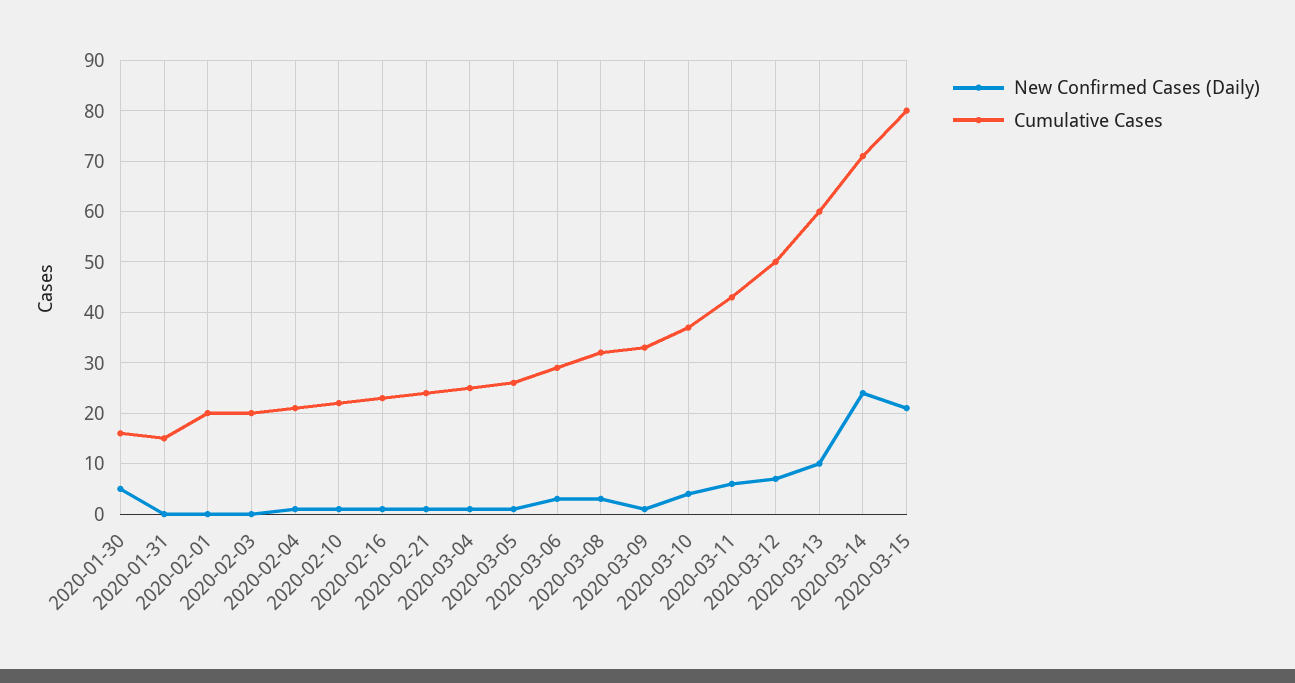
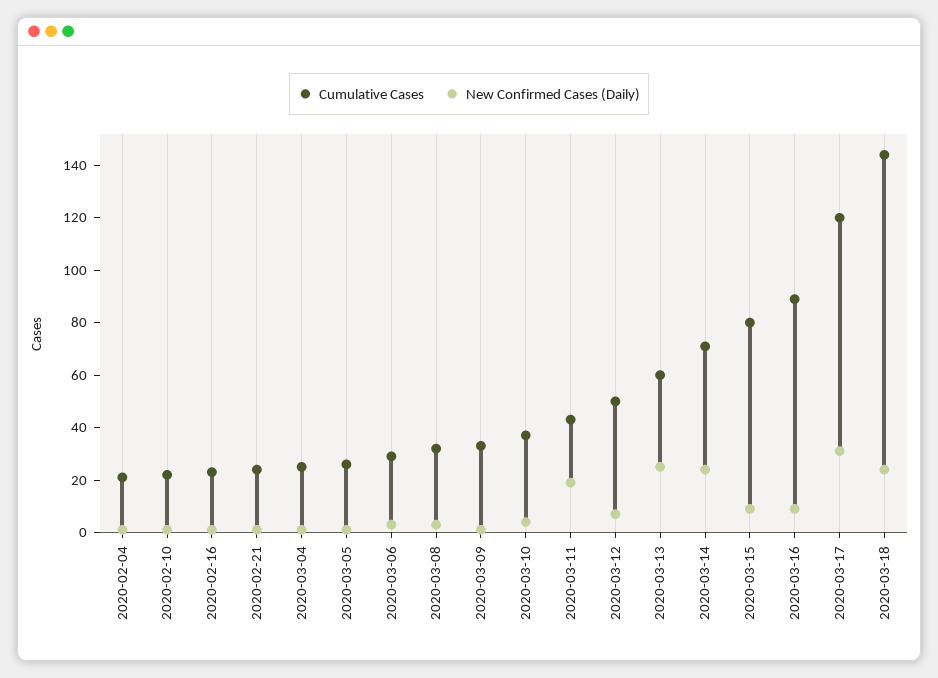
New Confirmed Cases (Daily), 2020-01-30: 5 -> none
Cumulative Cases, 2020-01-30: 15 -> none
New Confirmed Cases (Daily), 2020-01-31: 0 -> none
Cumulative Cases, 2020-01-31: 15 -> none
New Confirmed Cases (Daily), 2020-02-01: 0 -> none
Cumulative Cases, 2020-02-01: 20 -> none
New Confirmed Cases (Daily), 2020-02-03: 0 -> none
Cumulative Cases, 2020-02-03: 20 -> none
New Confirmed Cases (Daily), 2020-03-11: 5 -> 20
New Confirmed Cases (Daily), 2020-03-13: 10 -> 25
New Confirmed Cases (Daily), 2020-03-15: 20 -> 10
Cumulative Cases, 2020-03-16: none -> 90
New Confirmed Cases (Daily), 2020-03-16: none -> 10
Cumulative Cases, 2020-03-17: none -> 120
New Confirmed Cases (Daily), 2020-03-17: none -> 30
Cumulative Cases, 2020-03-18: none -> 145
New Confirmed Cases (Daily), 2020-03-18: none -> 25

